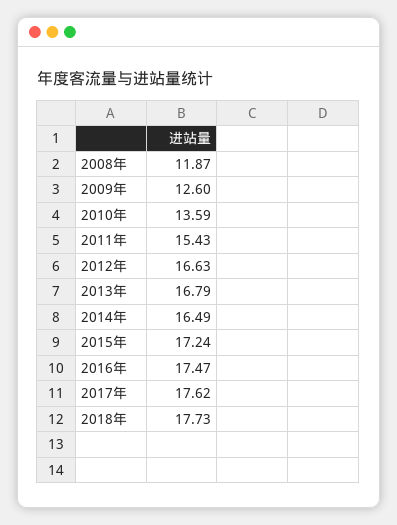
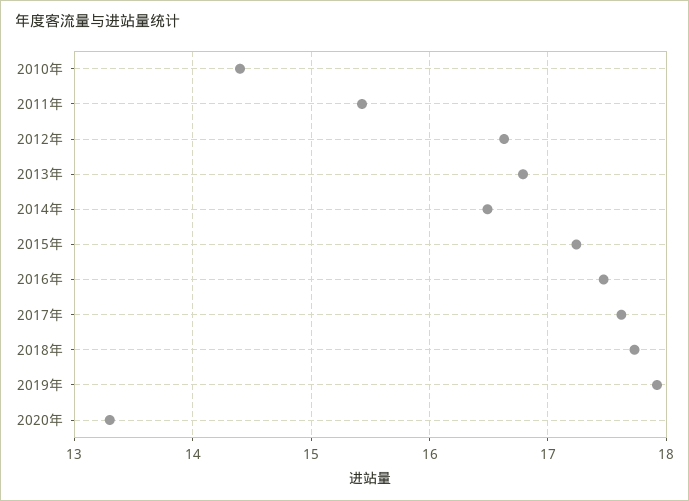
2008年: 11.87 -> none
2009年: 12.6 -> none
2010年: 13.59 -> 14.4
2019年: none -> 17.9
2020年: none -> 13.3

